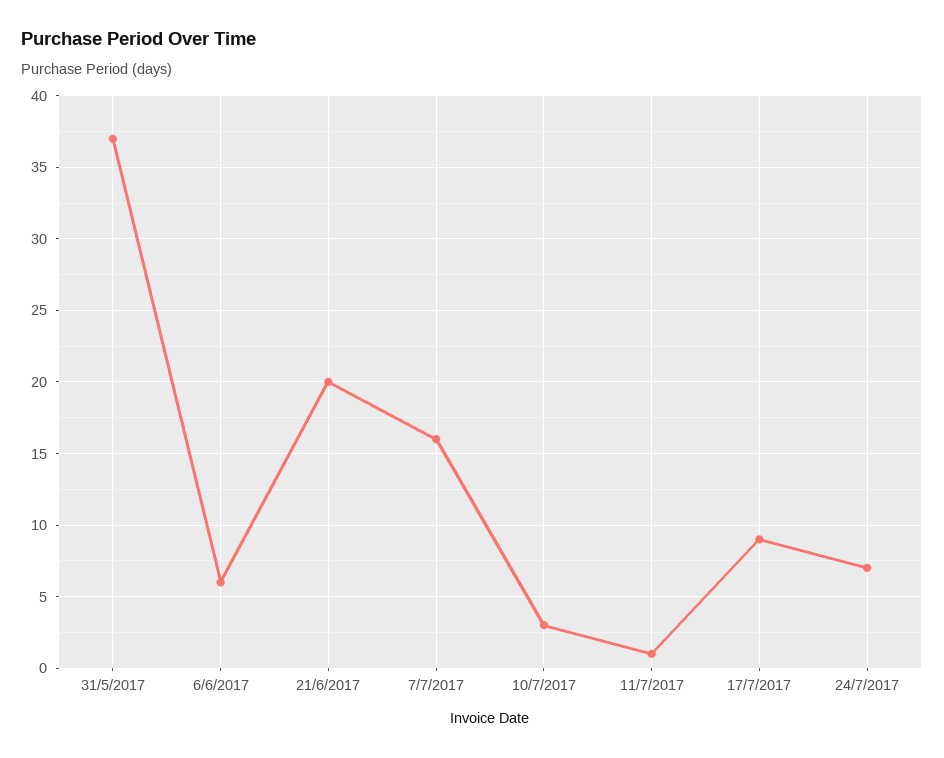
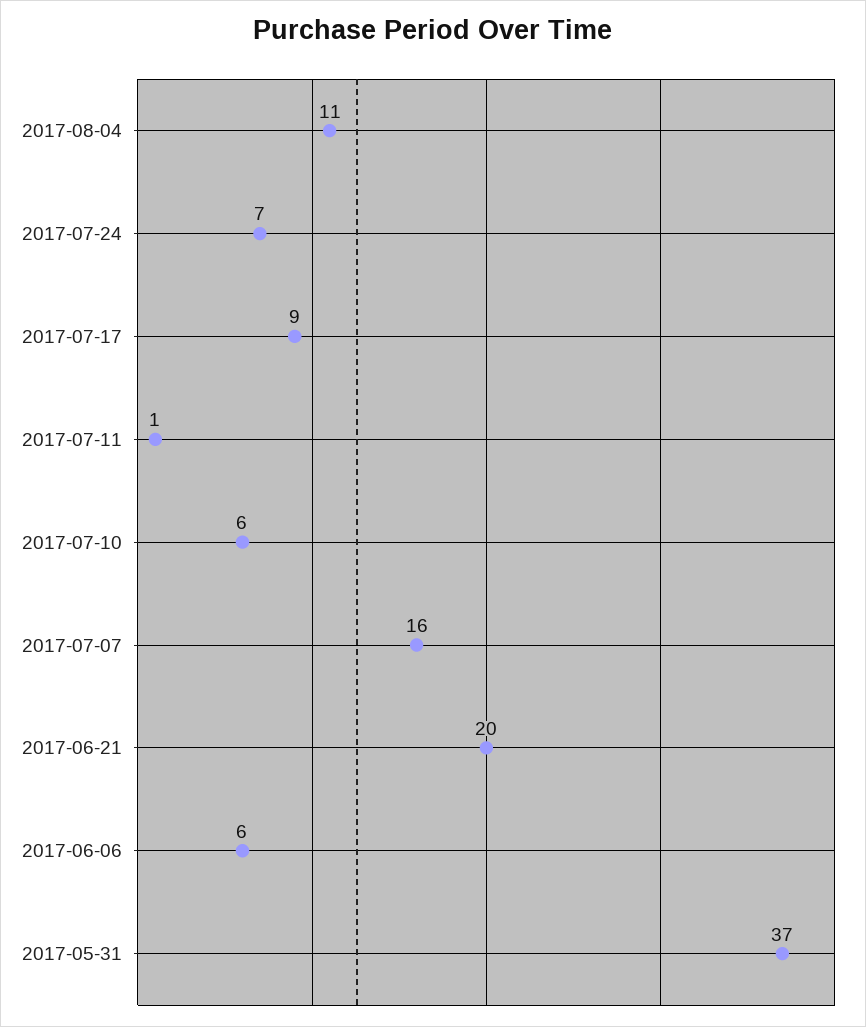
10/7/2017: 3 -> 6
2017-08-04: none -> 11

